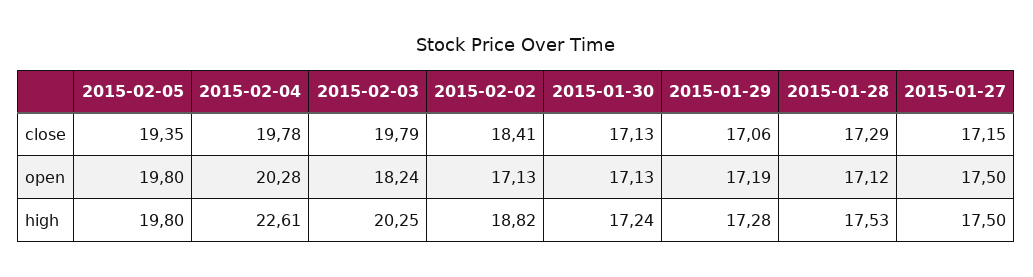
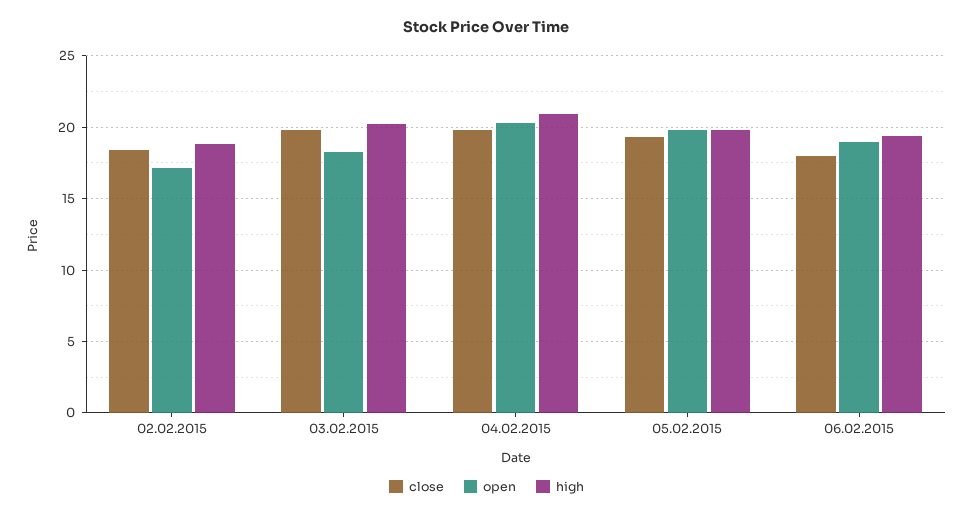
close, 2015-01-30: 17.13 -> none
close, 2015-01-29: 17.06 -> none
close, 2015-01-28: 17.29 -> none
close, 2015-01-27: 17.15 -> none
open, 2015-01-30: 17.13 -> none
open, 2015-01-29: 17.19 -> none
open, 2015-01-28: 17.12 -> none
open, 2015-01-27: 17.5 -> none
high, 2015-02-04: 22.61 -> 21
high, 2015-01-30: 17.24 -> none
high, 2015-01-29: 17.28 -> none
high, 2015-01-28: 17.53 -> none
high, 2015-01-27: 17.5 -> none
close, 06.02.2015: none -> 18
open, 06.02.2015: none -> 19
high, 06.02.2015: none -> 19.5

